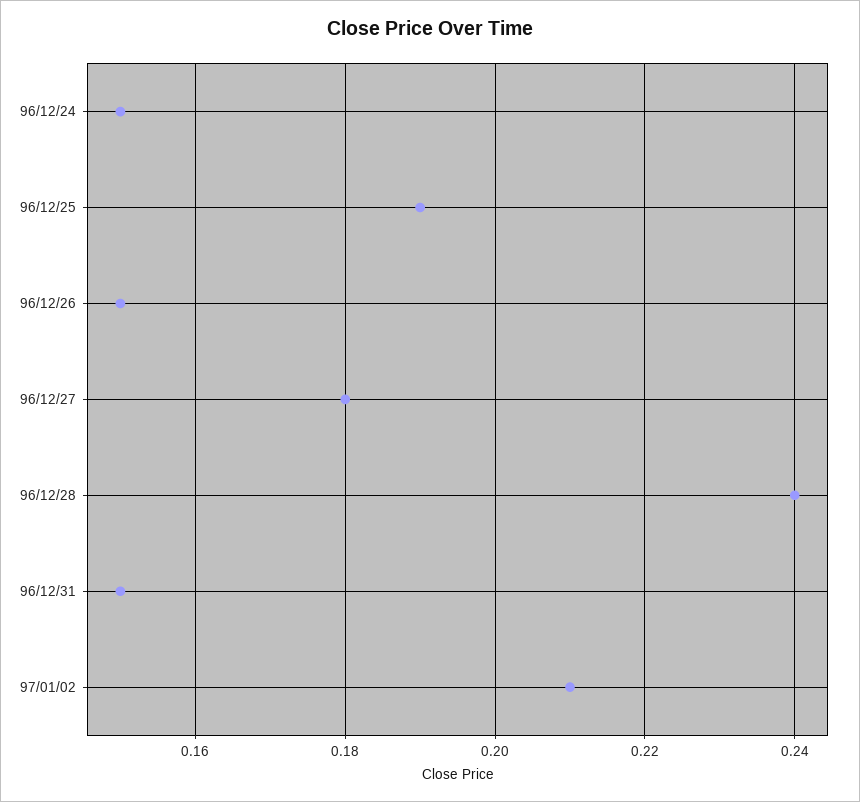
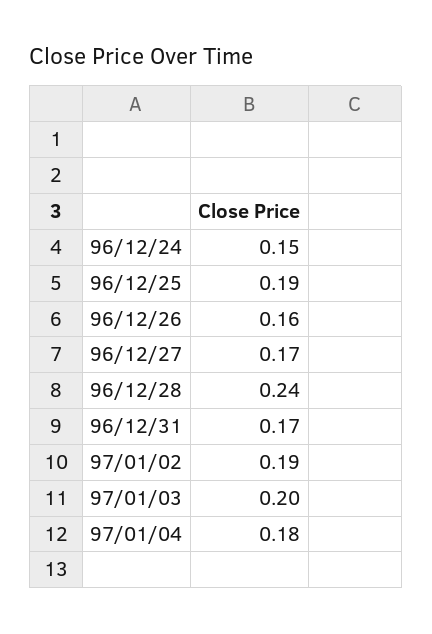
96/12/26: 0.15 -> 0.16
96/12/27: 0.18 -> 0.17
96/12/31: 0.15 -> 0.17
97/01/02: 0.21 -> 0.19
97/01/03: none -> 0.2
97/01/04: none -> 0.18

